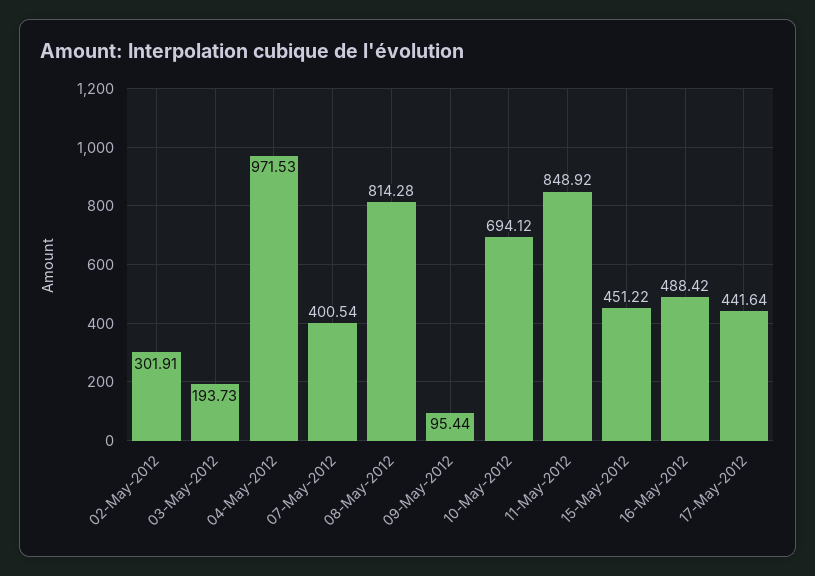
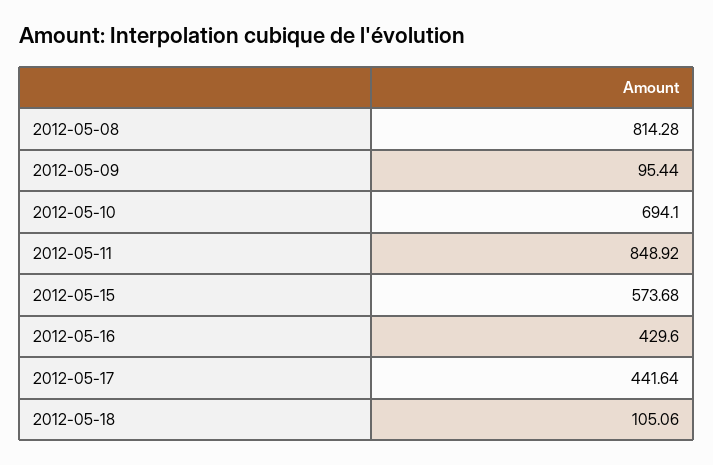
02-May-2012: 301.91 -> none
03-May-2012: 193.73 -> none
04-May-2012: 971.53 -> none
07-May-2012: 400.54 -> none
10-May-2012: 694.12 -> 694.1
15-May-2012: 451.22 -> 573.68
16-May-2012: 488.42 -> 429.6
2012-05-18: none -> 105.06

